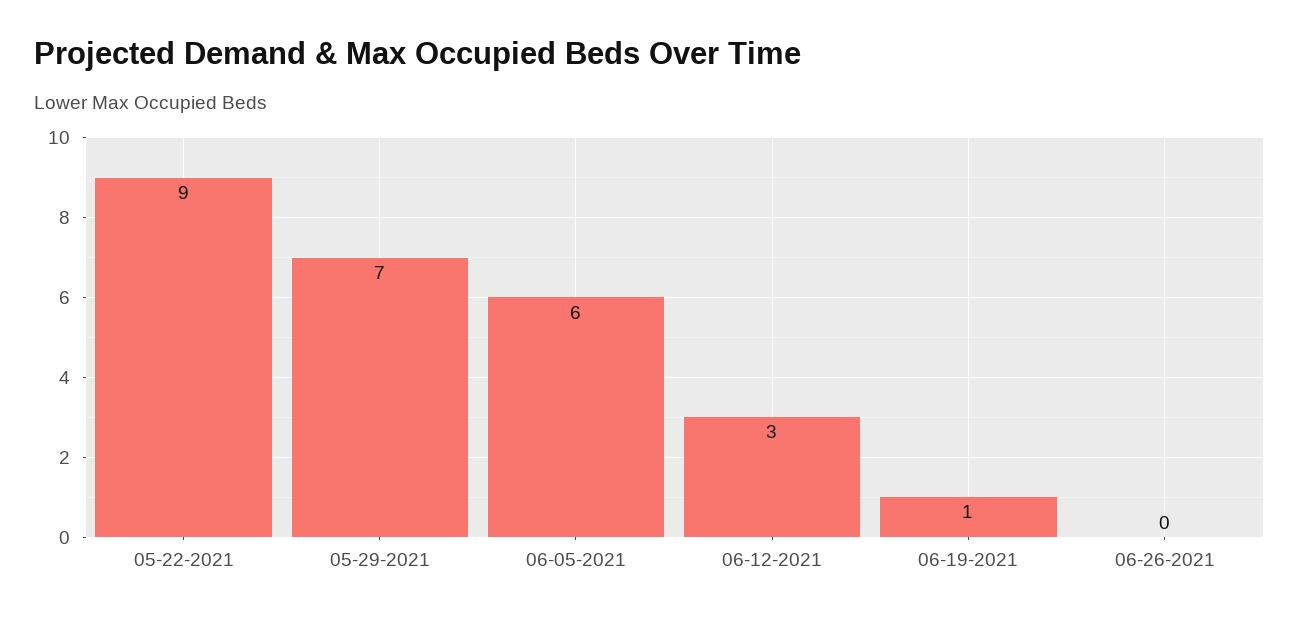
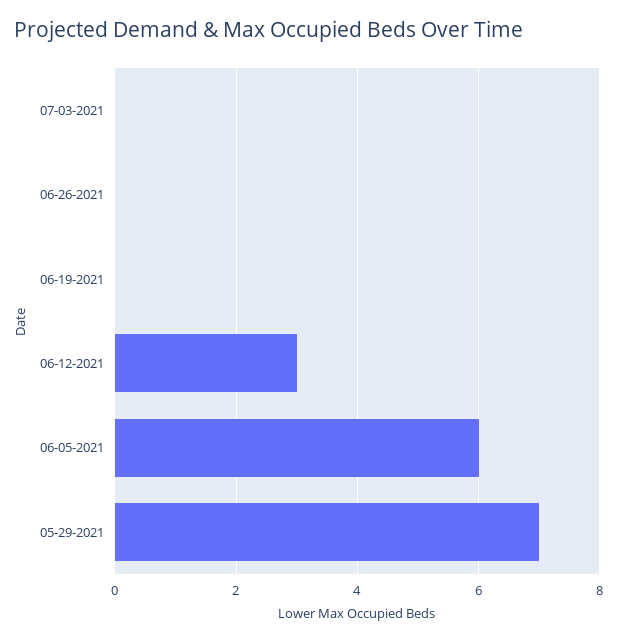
05-22-2021: 9 -> none
06-19-2021: 1 -> 0
07-03-2021: none -> 0

